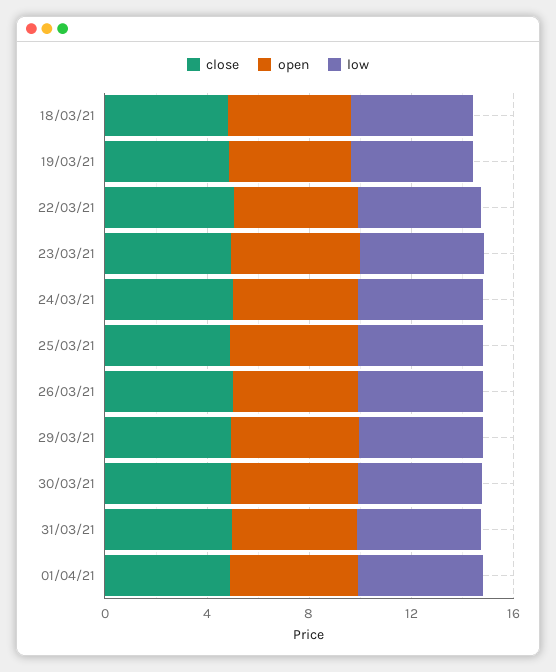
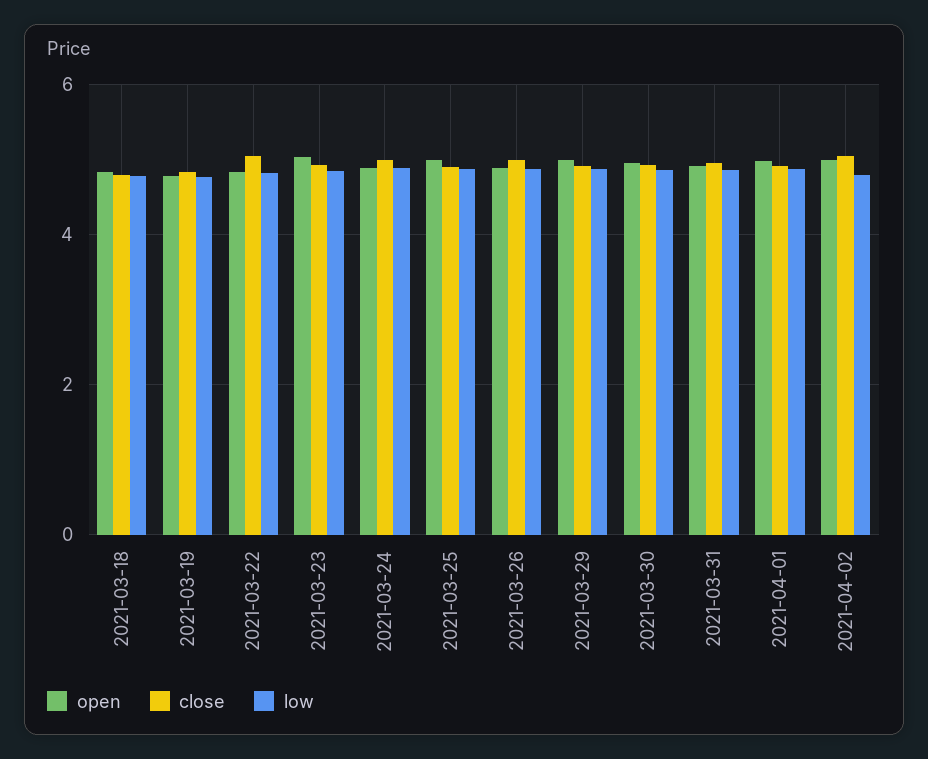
open, 2021-04-02: none -> 5
close, 2021-04-02: none -> 5
low, 2021-04-02: none -> 4.8

